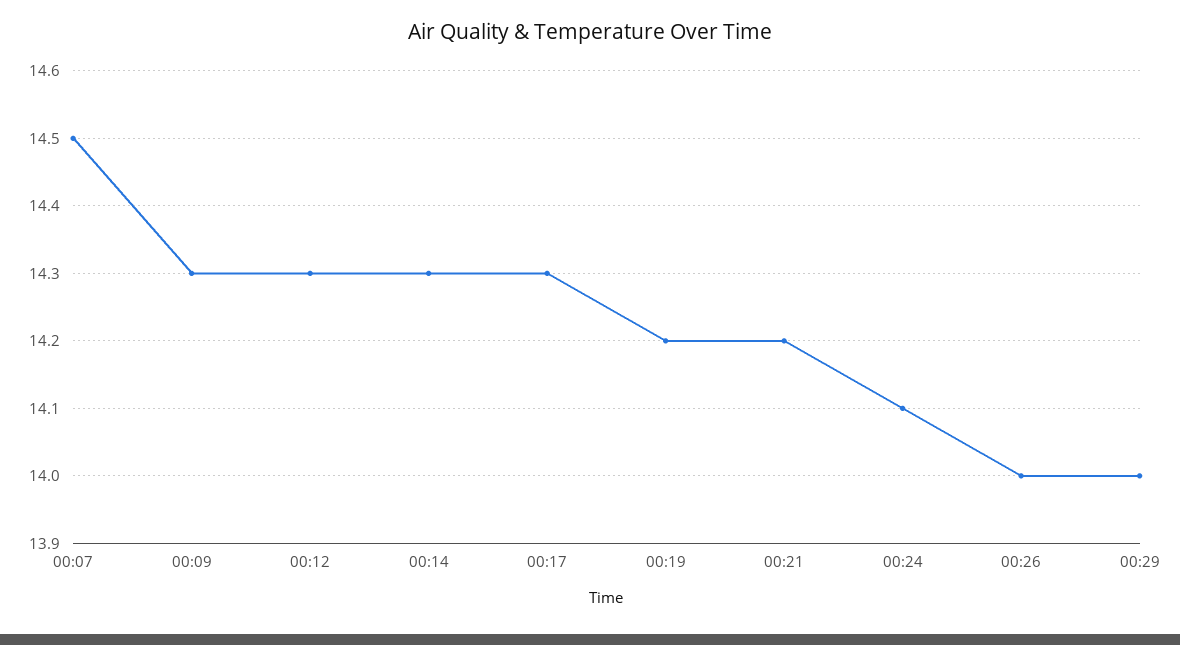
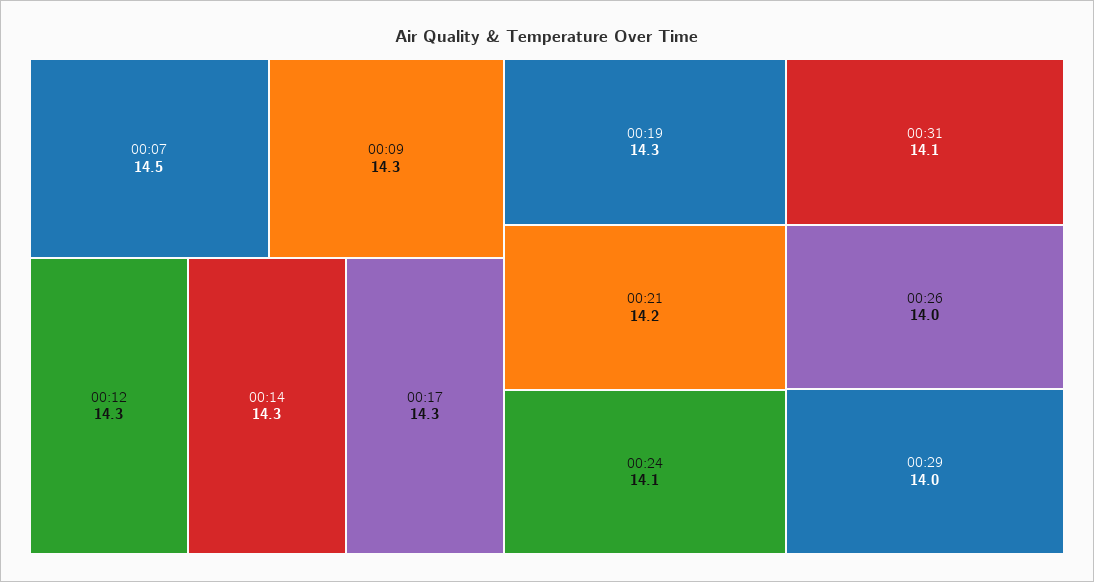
00:19: 14.2 -> 14.3
00:31: none -> 14.1

